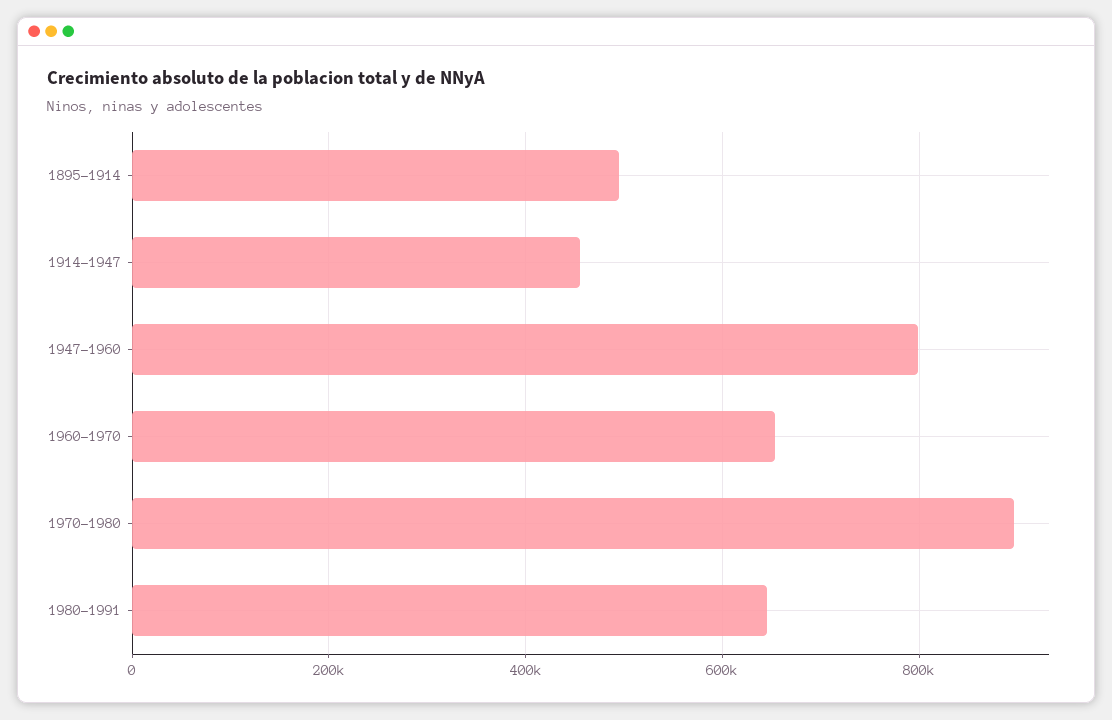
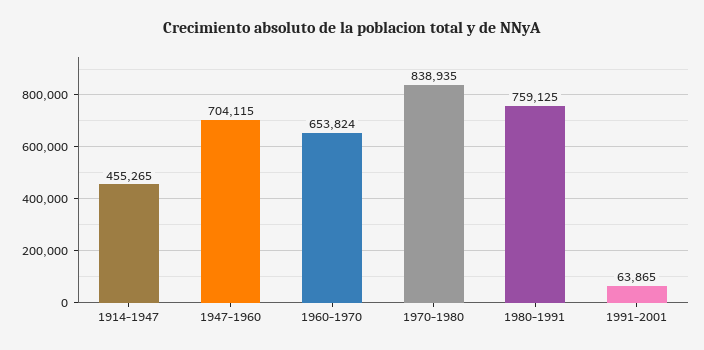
1895-1914: 500000 -> none
1947-1960: 800000 -> 704115
1970-1980: 900000 -> 838935
1980-1991: 640000 -> 759125
1991-2001: none -> 63865

